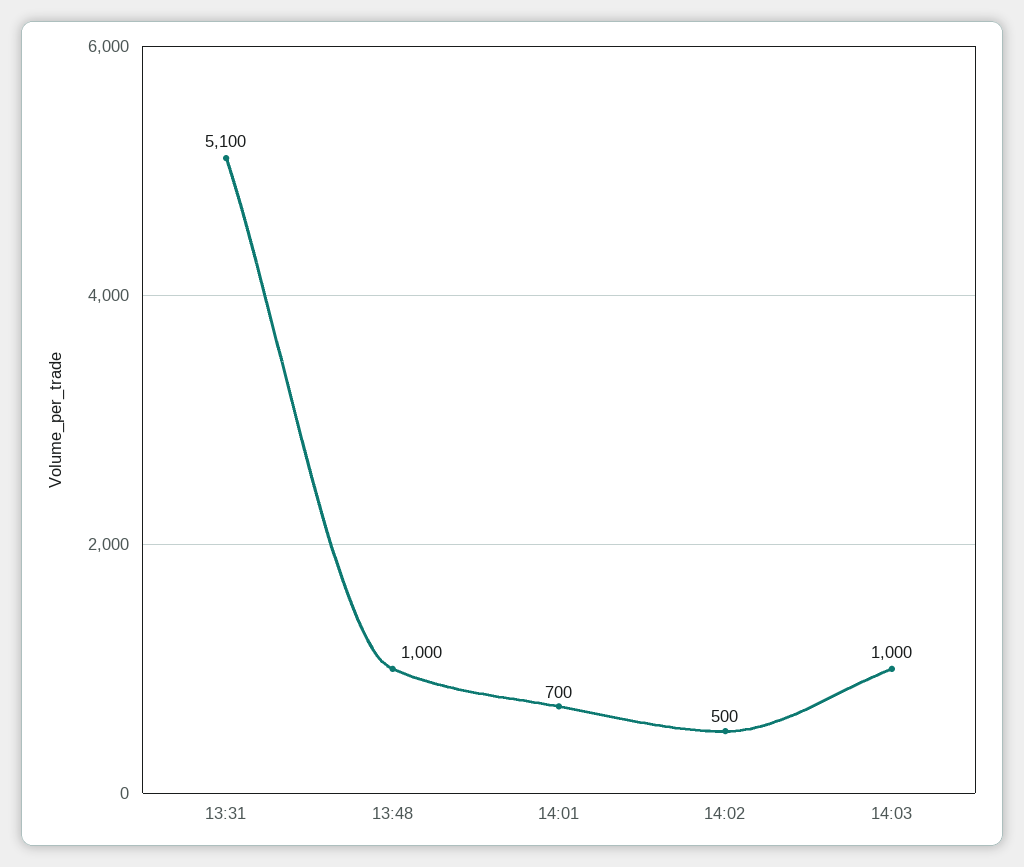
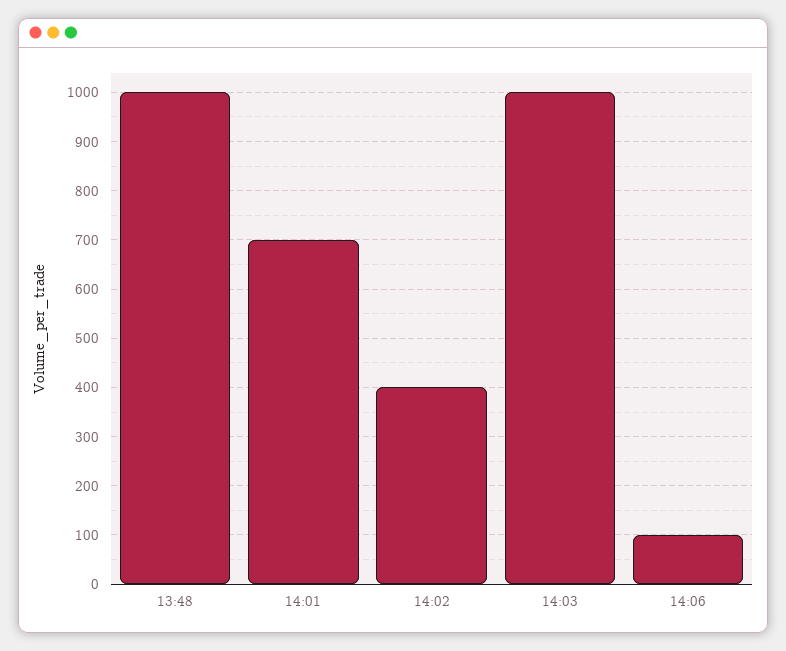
13:31: 5100 -> none
14:02: 500 -> 400
14:06: none -> 100

